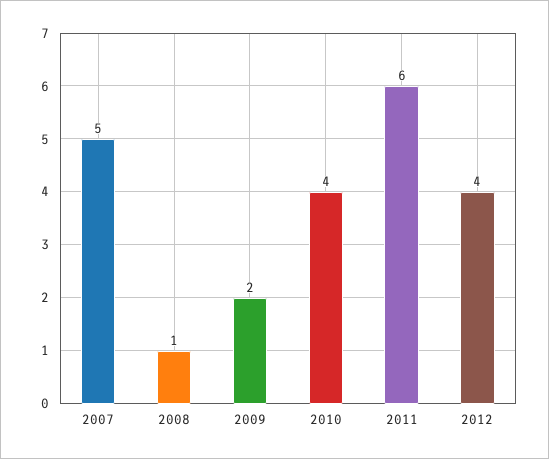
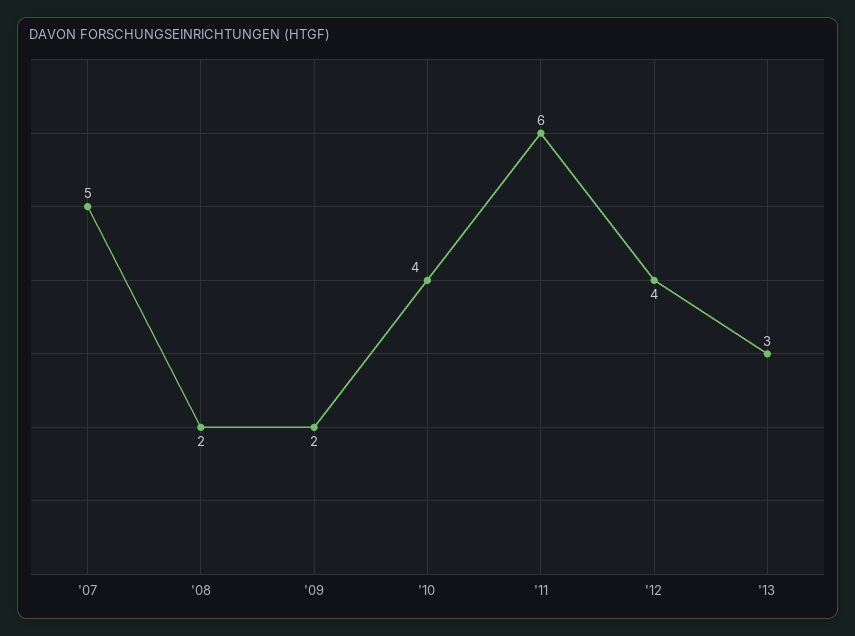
2008: 1 -> 2
'13: none -> 3

